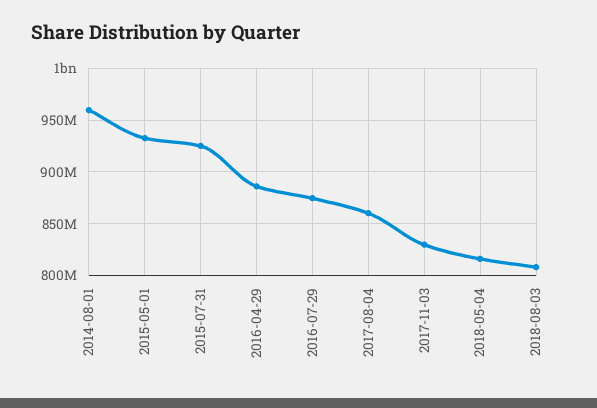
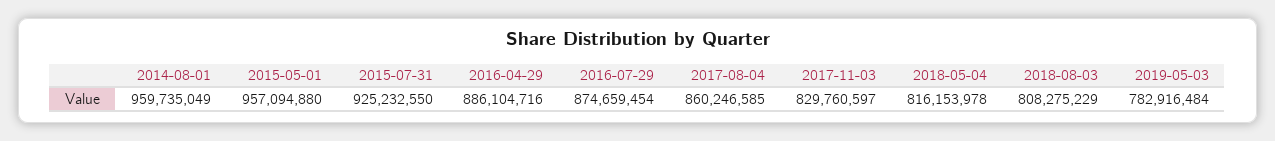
2015-05-01: 930000000 -> 957094880
2019-05-03: none -> 782916484

